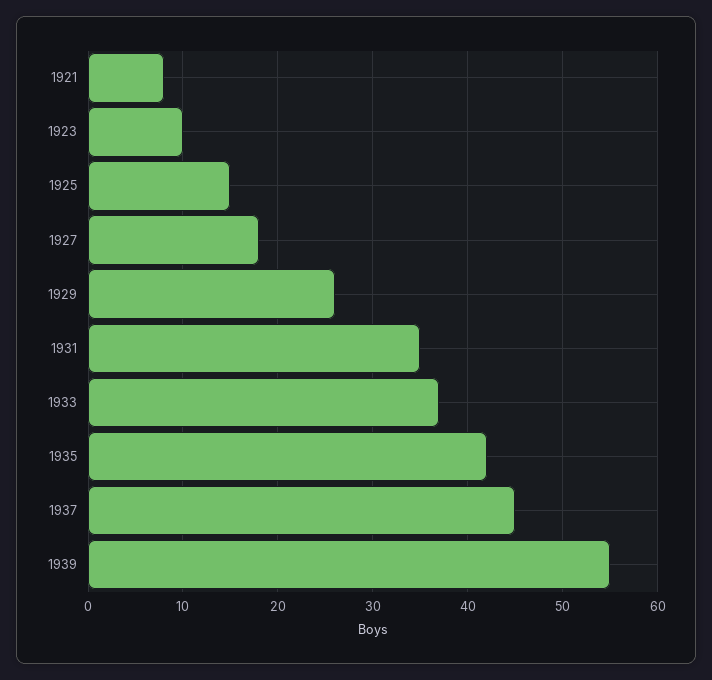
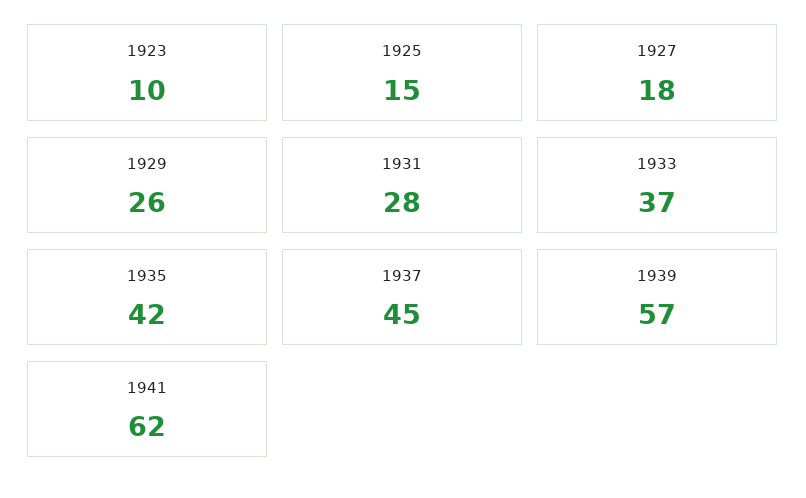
1921: 8 -> none
1931: 35 -> 28
1939: 55 -> 57
1941: none -> 62

